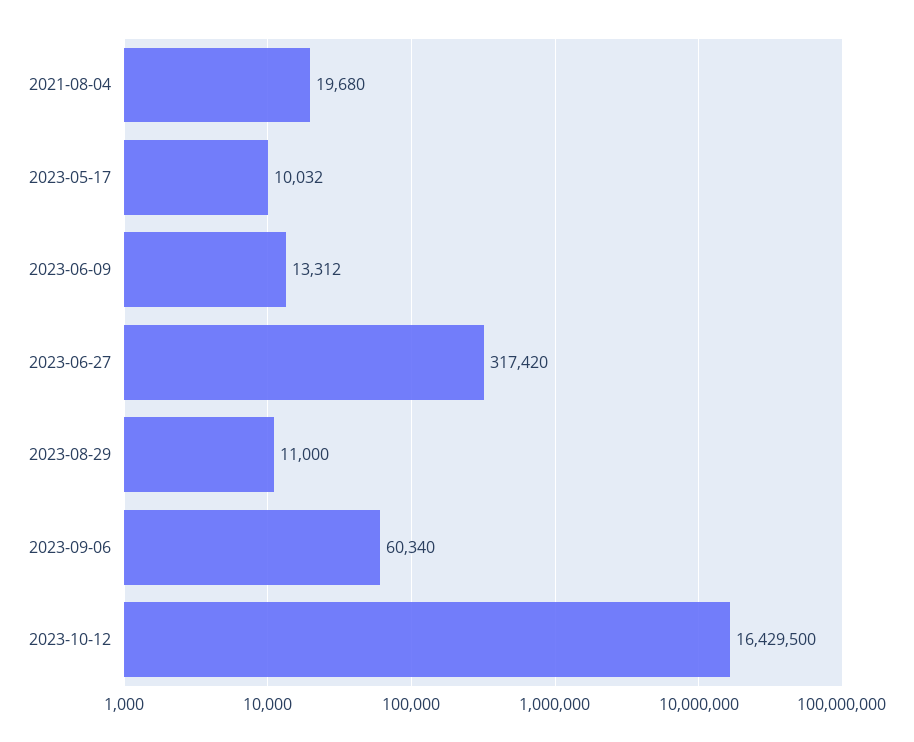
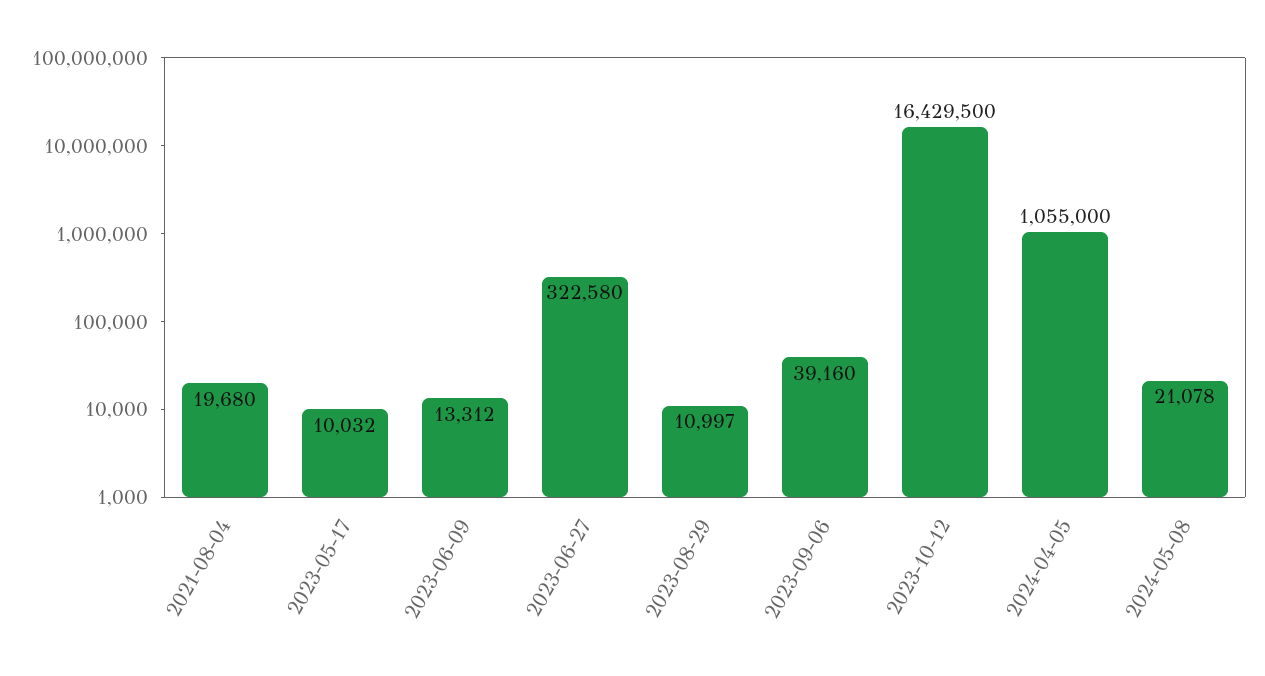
2023-06-27: 317420 -> 322580
2023-08-29: 11000 -> 10997
2023-09-06: 60340 -> 39160
2024-04-05: none -> 1055000
2024-05-08: none -> 21078

